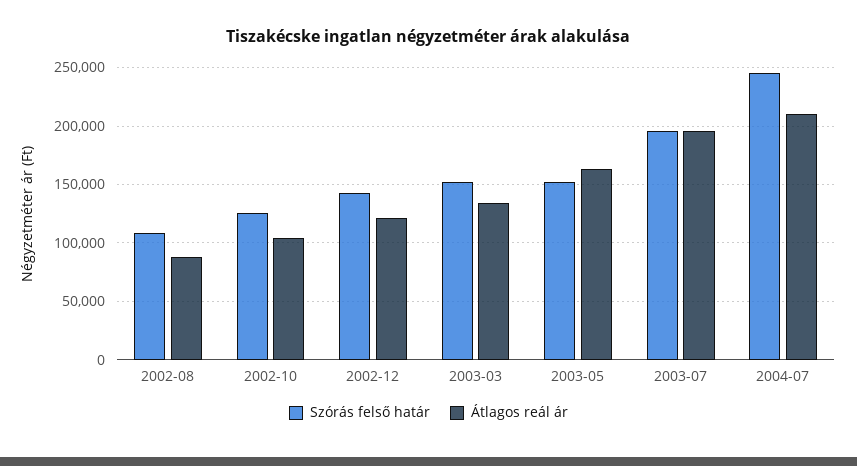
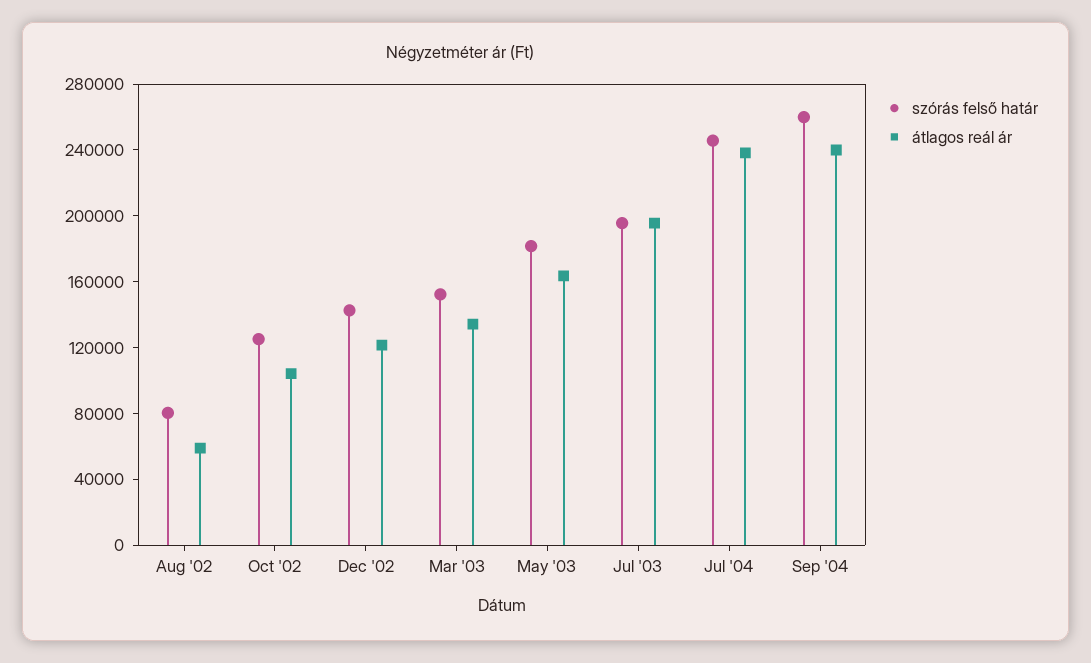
Szórás felső határ, 2002-08: 110000 -> 80000
Átlagos reál ár, 2002-08: 90000 -> 60000
Szórás felső határ, 2003-05: 150000 -> 180000
Átlagos reál ár, 2004-07: 210000 -> 240000
Szórás felső határ, Sep '04: none -> 260000
Átlagos reál ár, Sep '04: none -> 240000

